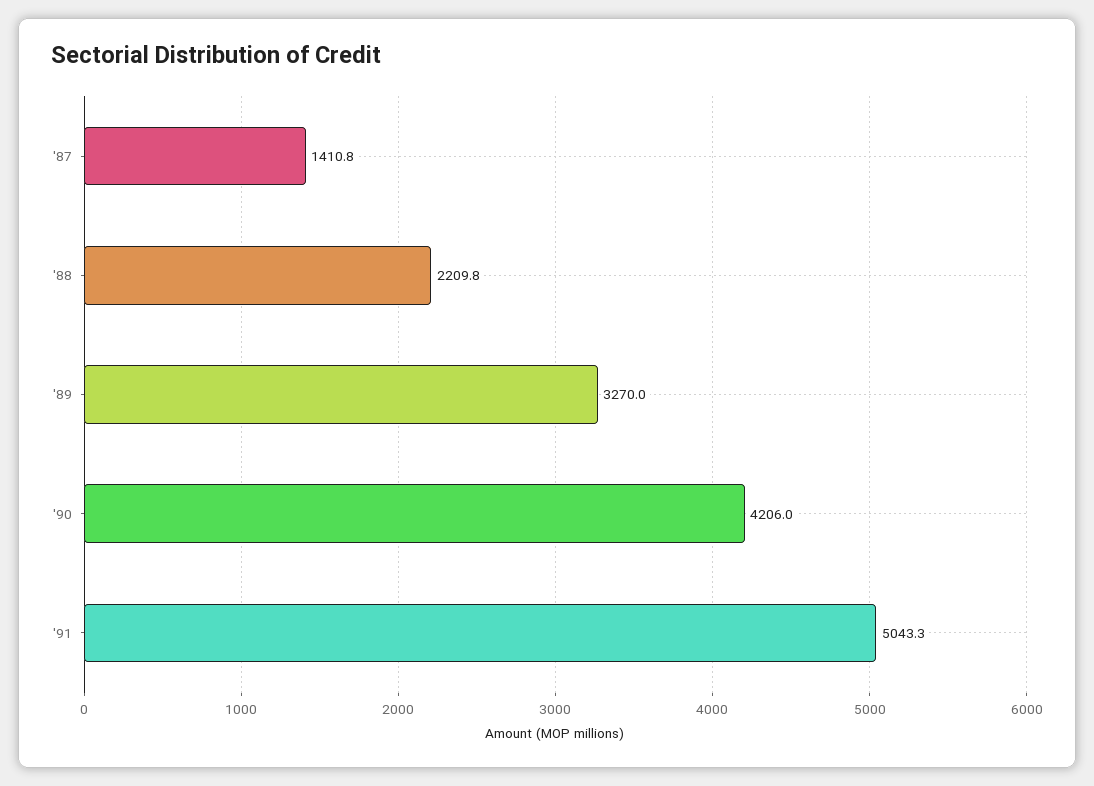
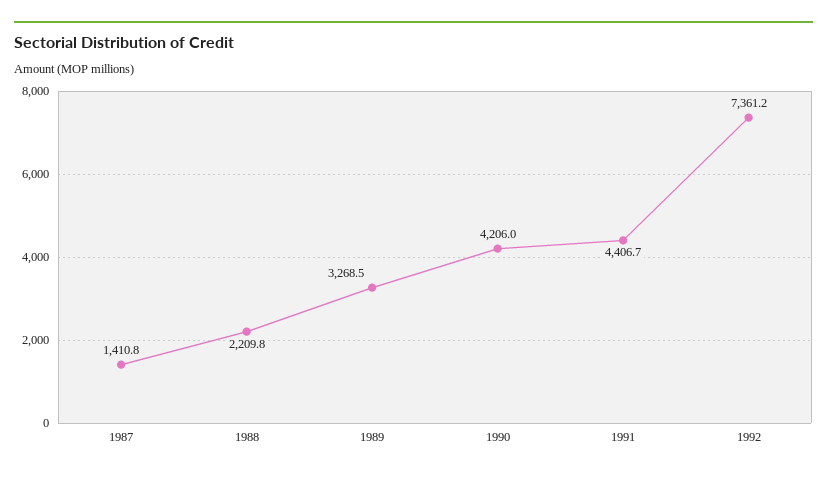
'89: 3270 -> 3268.5
'91: 5043.3 -> 4406.7
1992: none -> 7361.2

